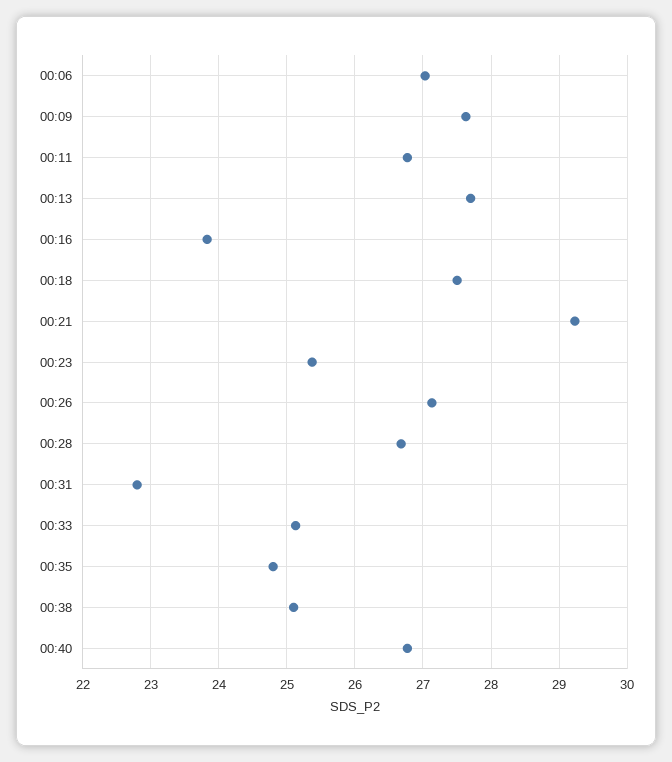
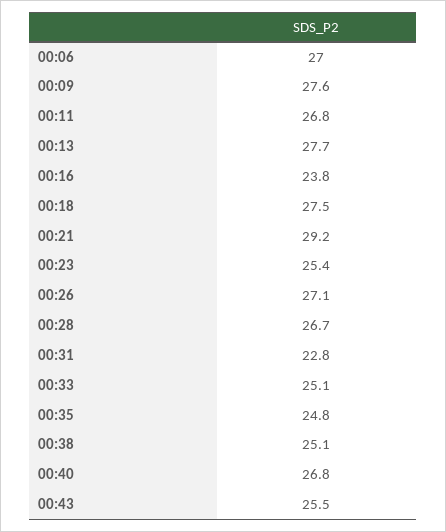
00:43: none -> 25.5

